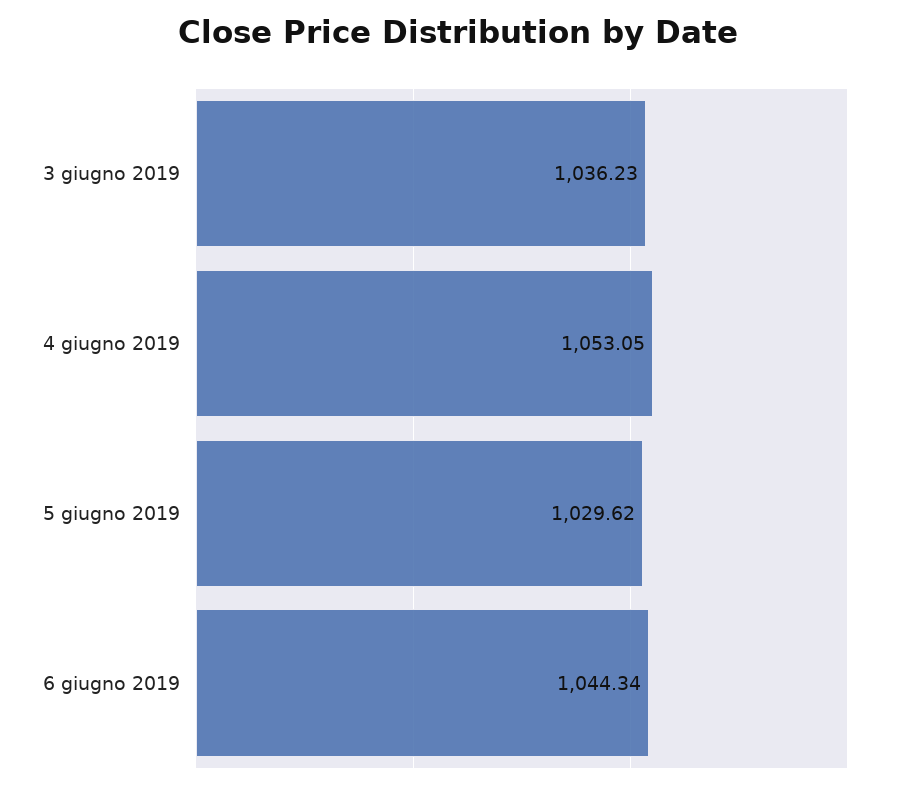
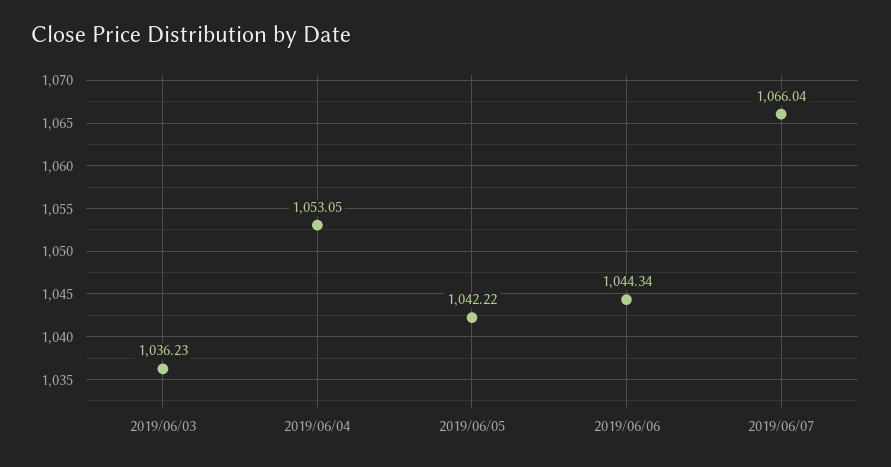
5 giugno 2019: 1029.62 -> 1042.22
2019/06/07: none -> 1066.04

